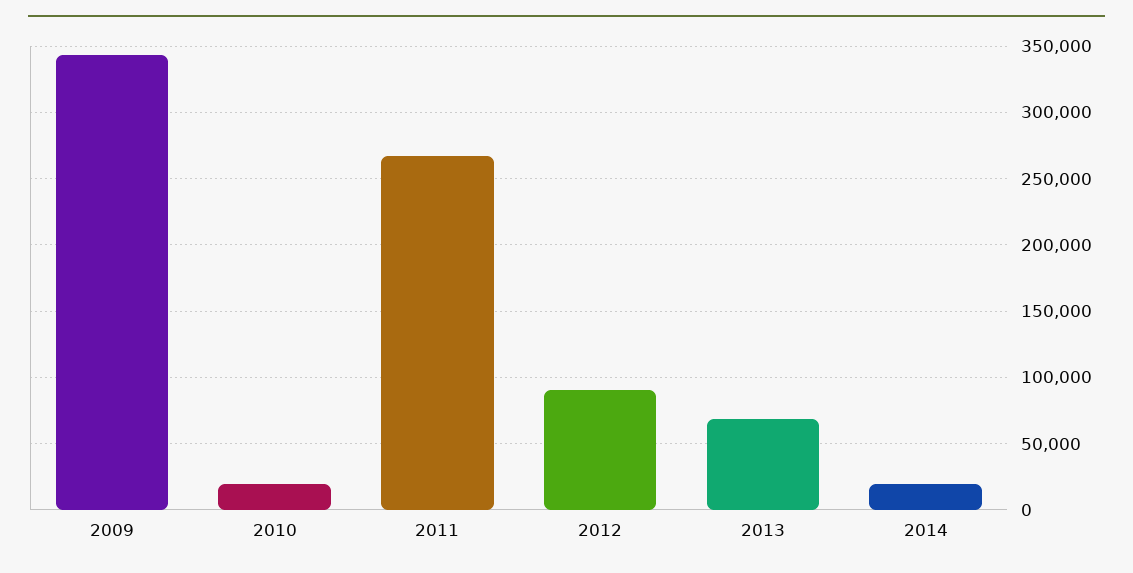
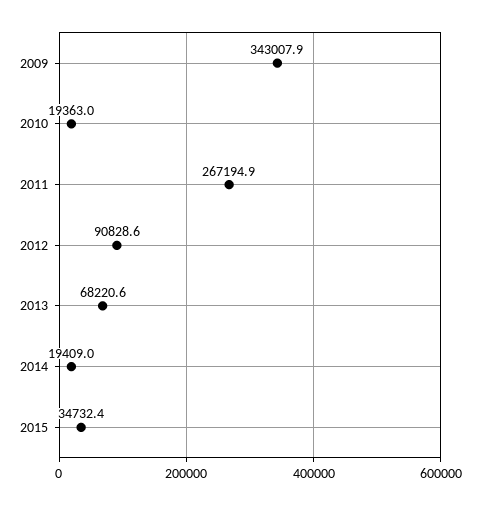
2015: none -> 34732.4

